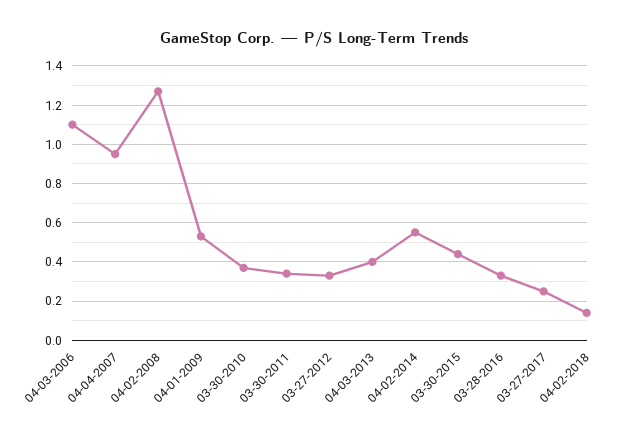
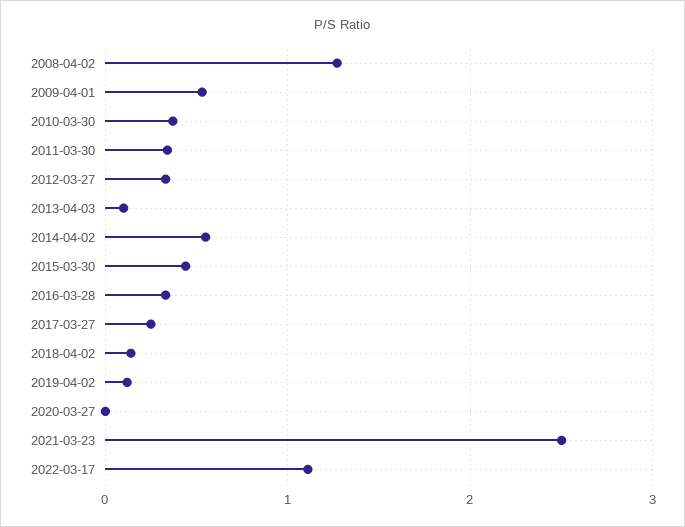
04-03-2006: 1.1 -> none
04-04-2007: 0.95 -> none
04-03-2013: 0.4 -> 0.1
2019-04-02: none -> 0.1
2020-03-27: none -> 0
2021-03-23: none -> 2.5
2022-03-17: none -> 1.1

